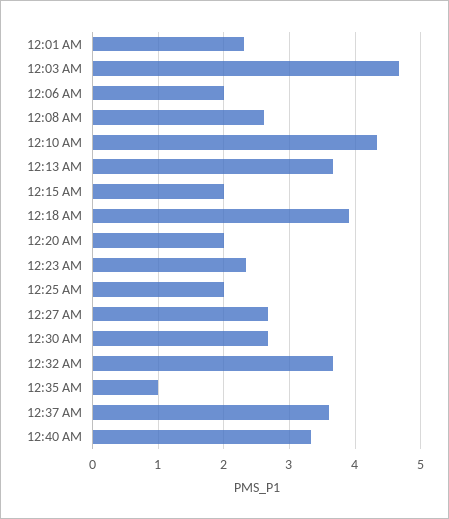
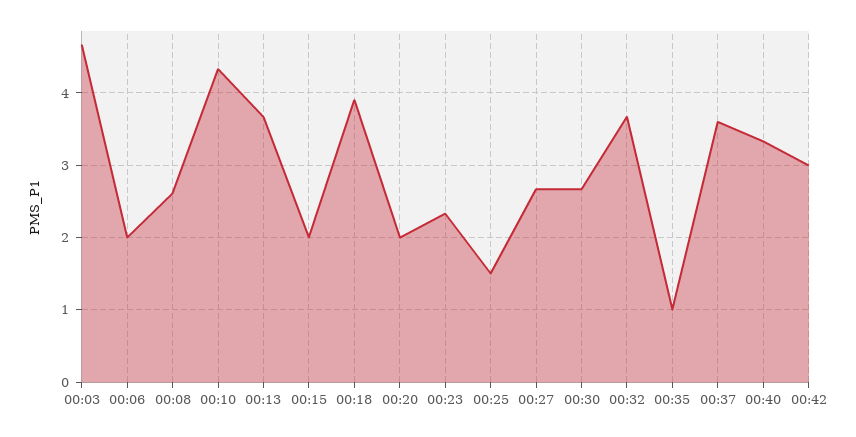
12:01 AM: 2.3 -> none
12:25 AM: 2 -> 1.5
00:42: none -> 3

